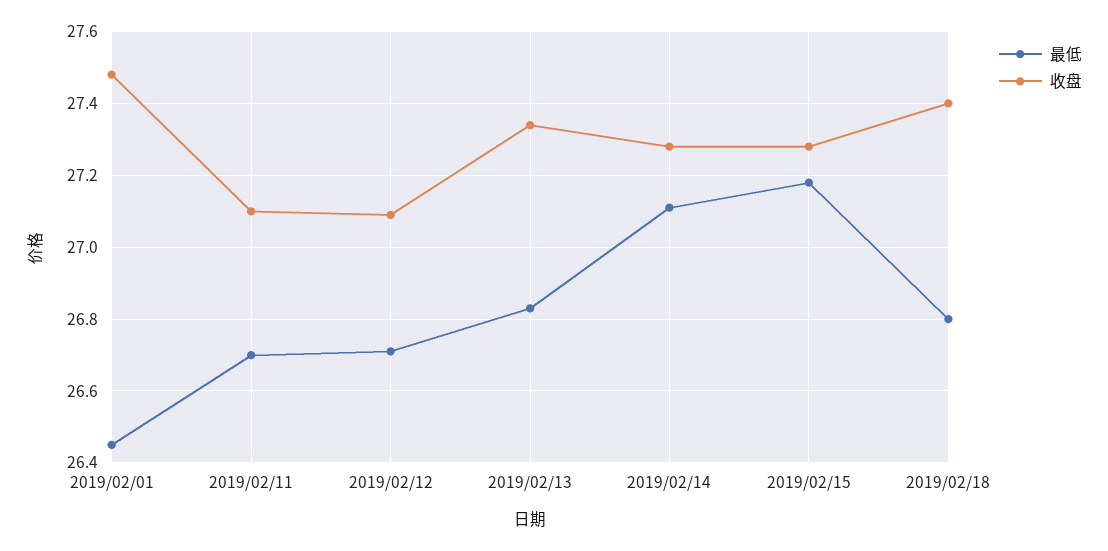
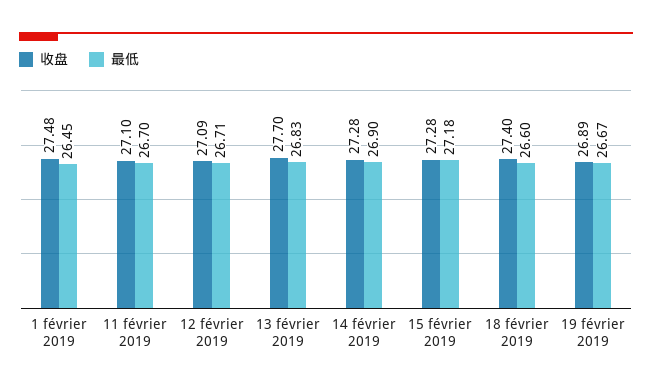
收盘, 2019/02/13: 27.35 -> 27.7
最低, 2019/02/14: 27.1 -> 26.9
最低, 2019/02/18: 26.8 -> 26.6
收盘, 19 février 2019: none -> 26.89
最低, 19 février 2019: none -> 26.67

